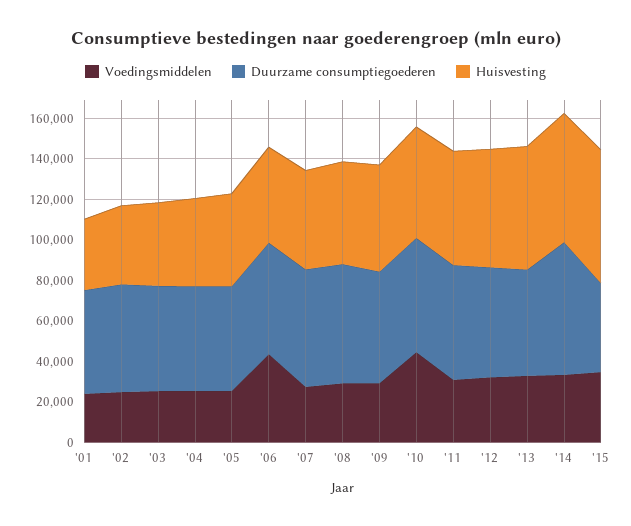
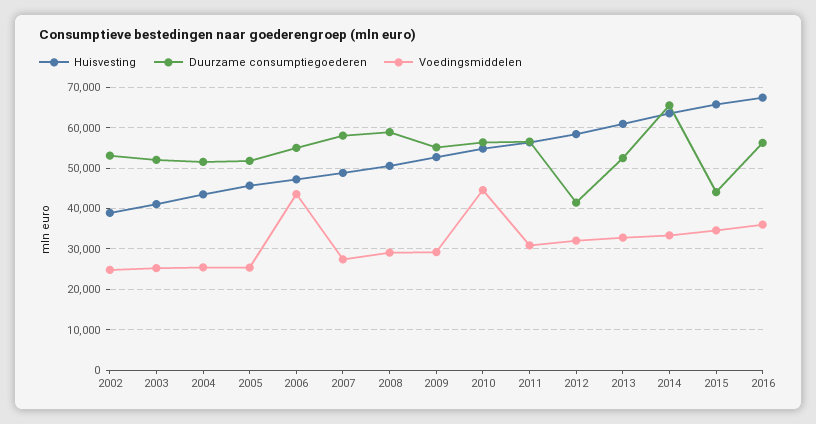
Voedingsmiddelen, '01: 25000 -> none
Duurzame consumptiegoederen, '01: 50000 -> none
Huisvesting, '01: 35000 -> none
Duurzame consumptiegoederen, '12: 55000 -> 42000
Huisvesting, 2016: none -> 68000
Duurzame consumptiegoederen, 2016: none -> 56000
Voedingsmiddelen, 2016: none -> 36000

